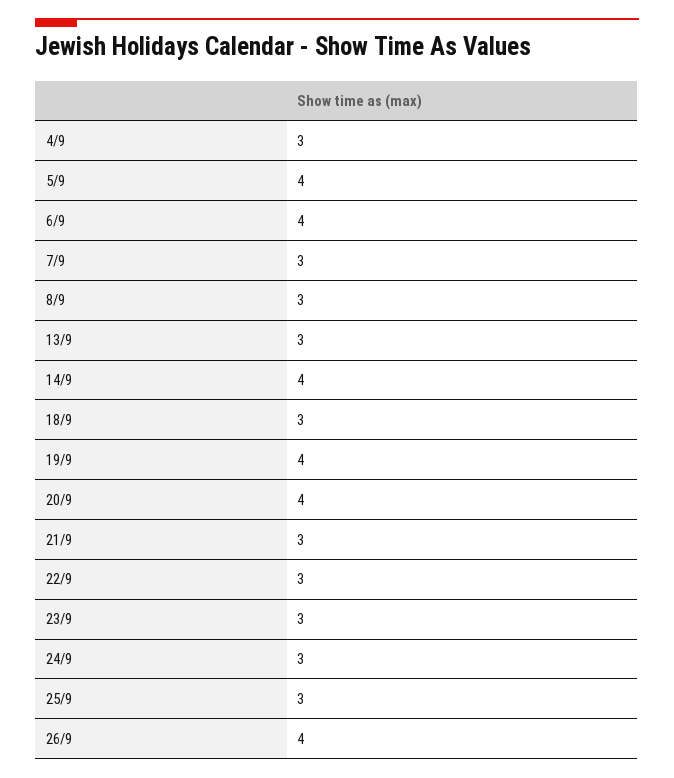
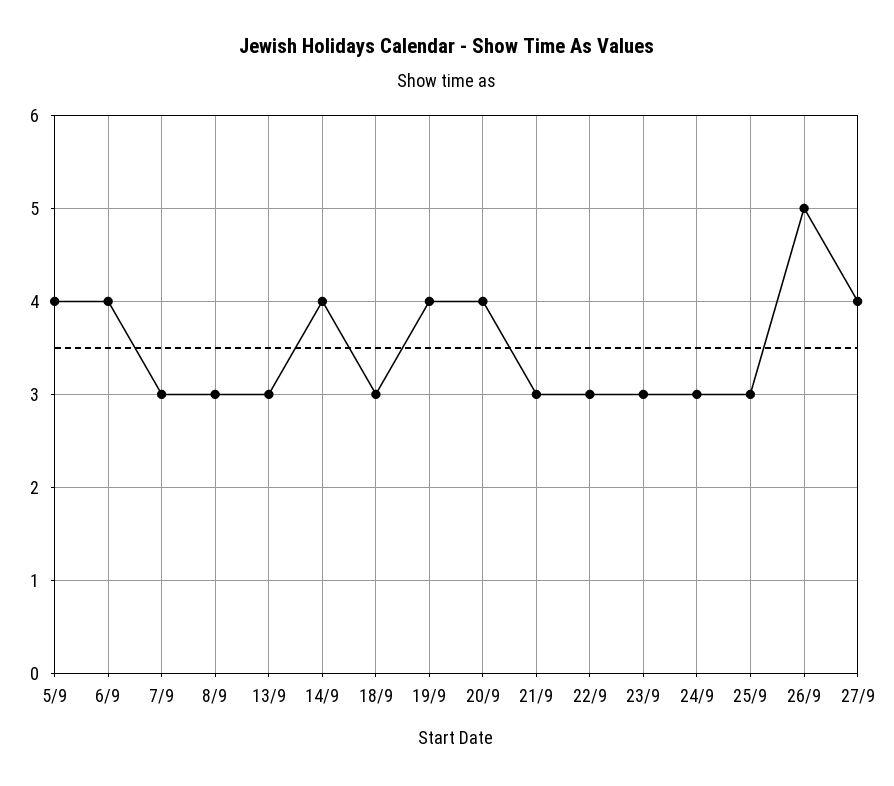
4/9: 3 -> none
26/9: 4 -> 5
27/9: none -> 4

